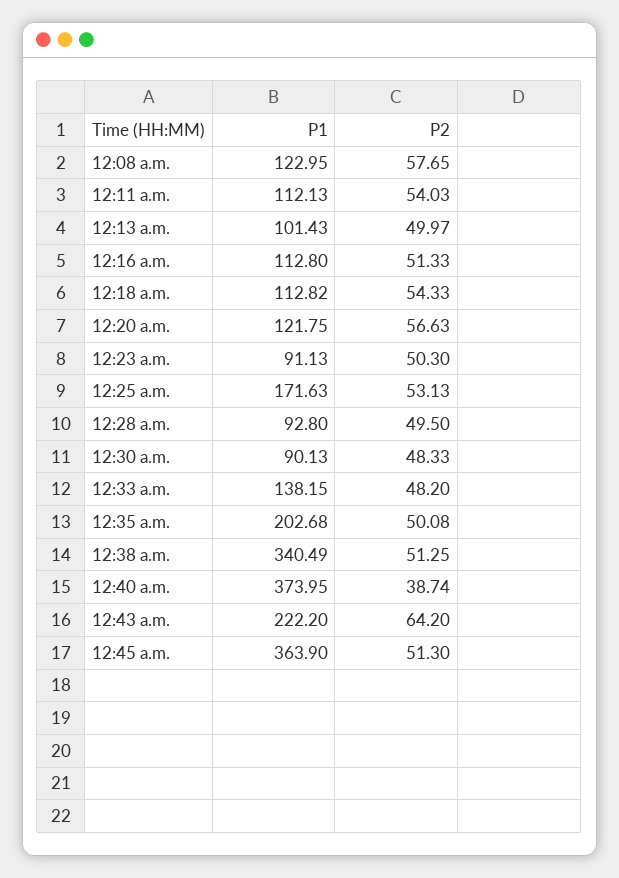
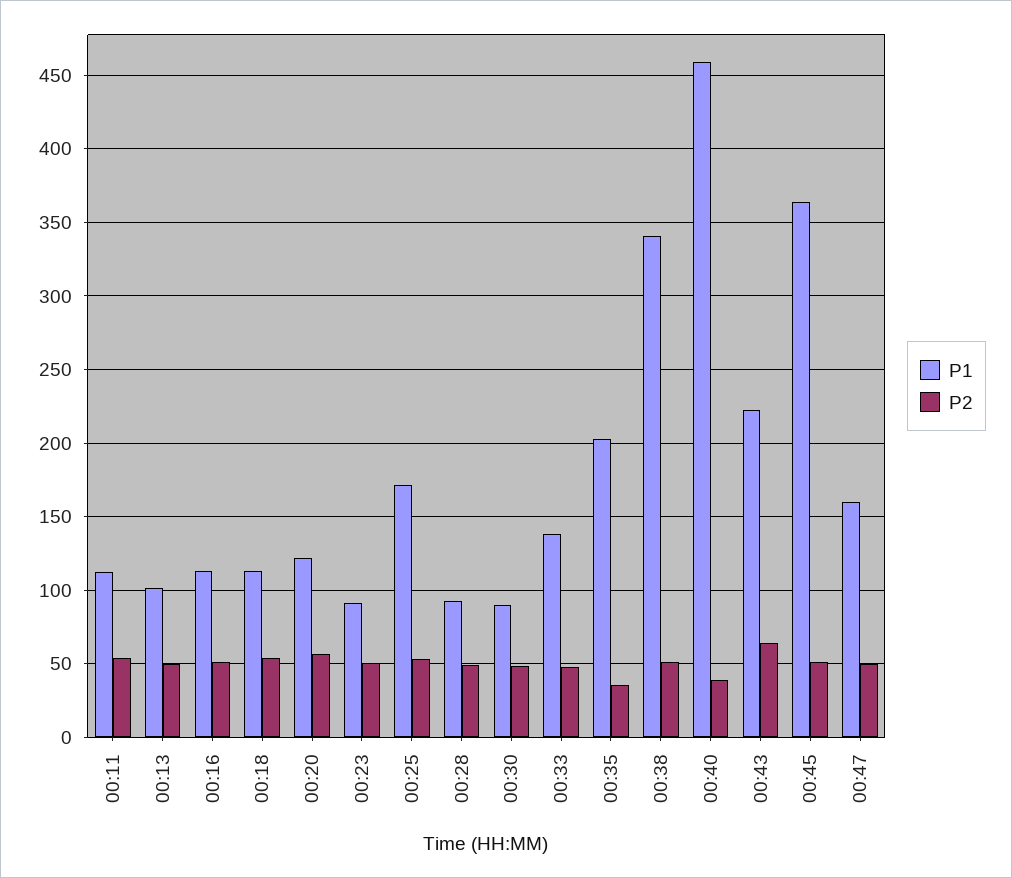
P1, 12:08 a.m.: 122.95 -> none
P2, 12:08 a.m.: 57.65 -> none
P2, 12:35 a.m.: 50.08 -> 35
P1, 12:40 a.m.: 373.95 -> 460
P1, 00:47: none -> 160
P2, 00:47: none -> 50

